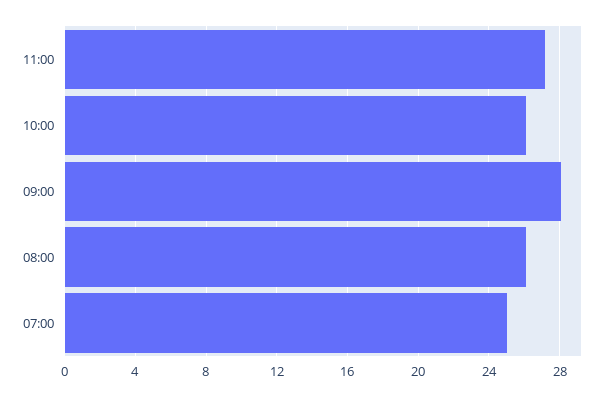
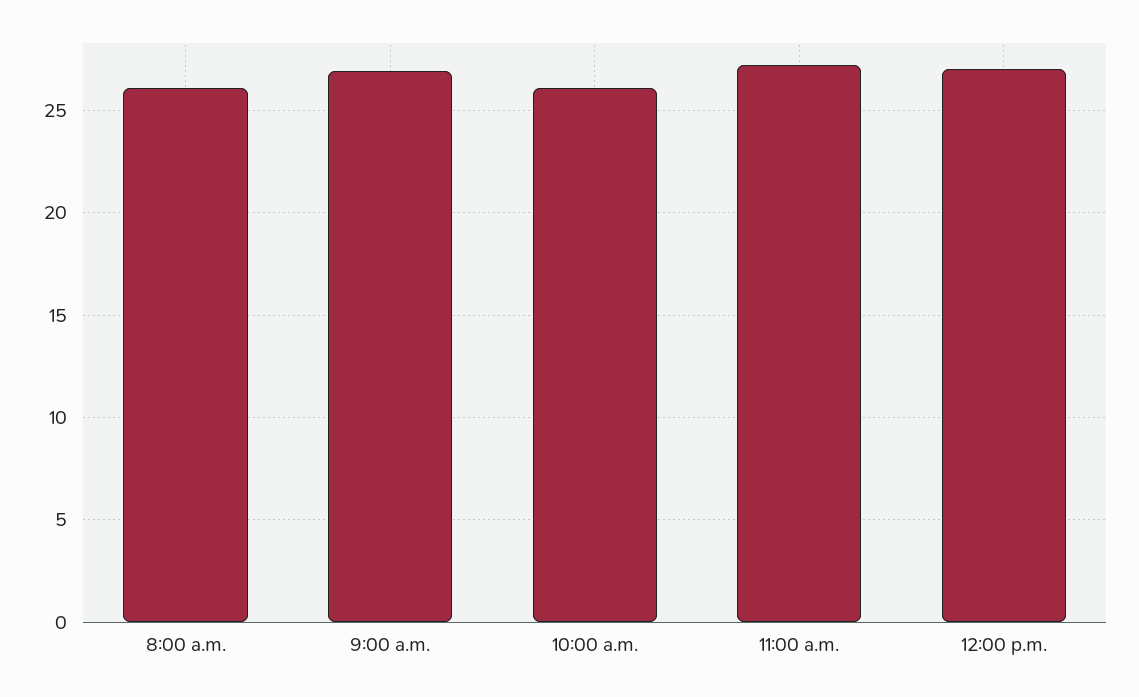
09:00: 28 -> 27
07:00: 25 -> none
12:00 p.m.: none -> 27

